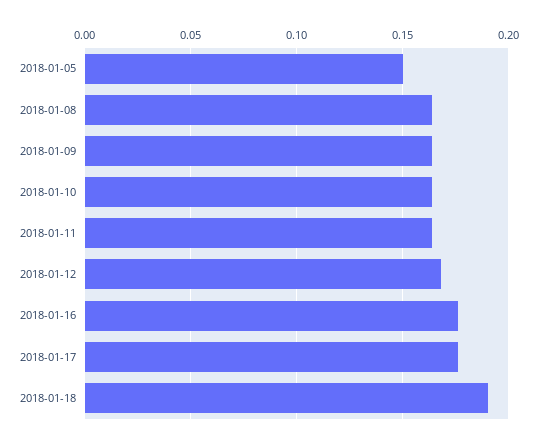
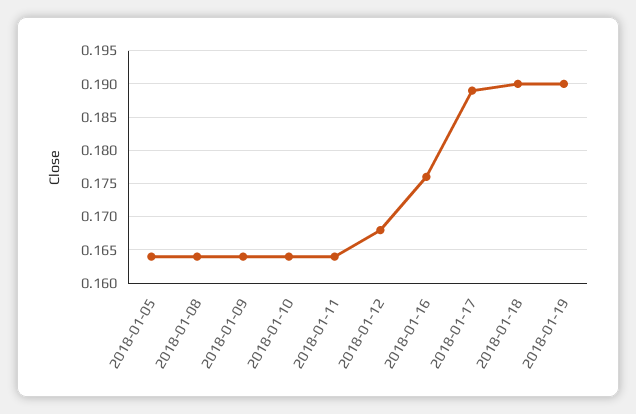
2018-01-05: 0.15 -> 0.164
2018-01-17: 0.175 -> 0.189
2018-01-19: none -> 0.19

